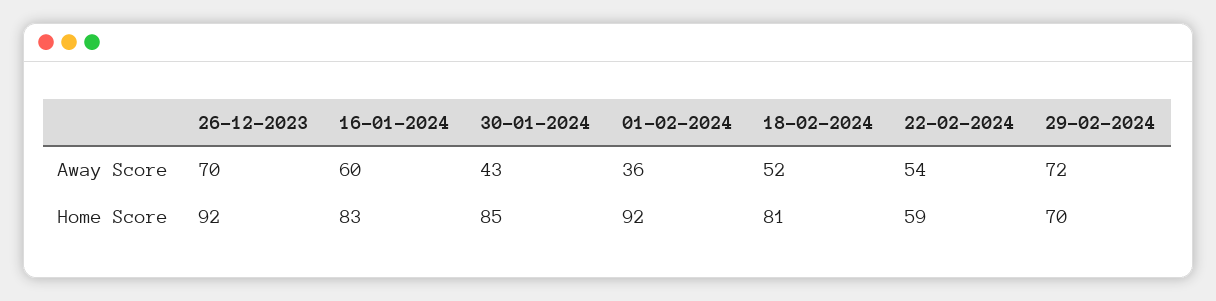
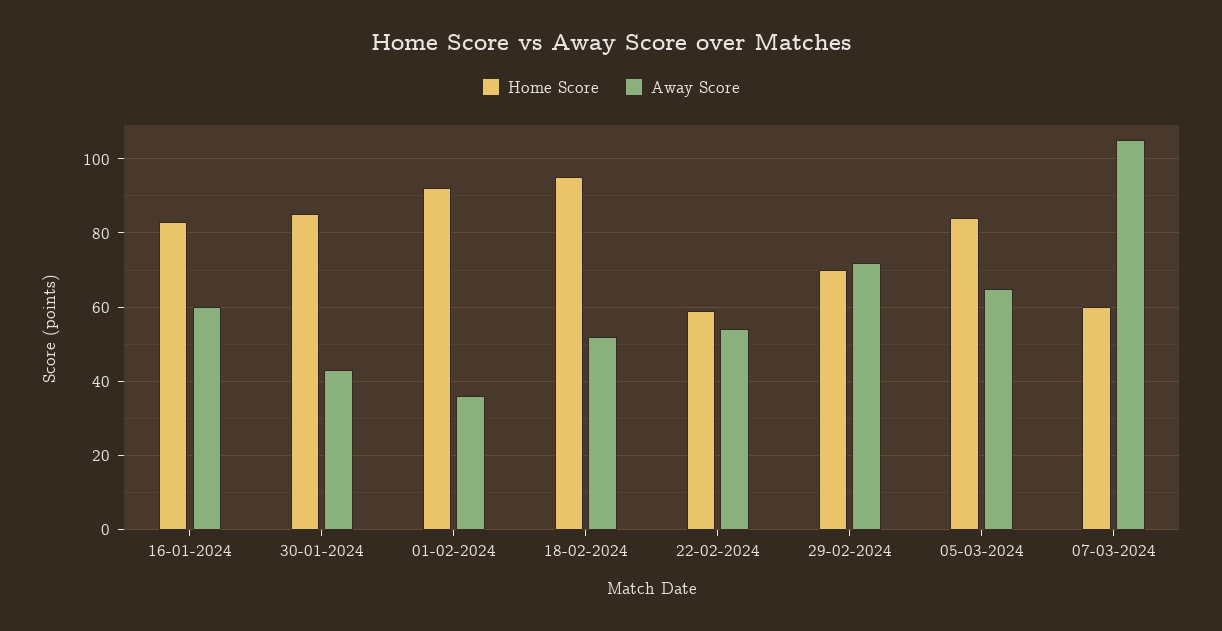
Away Score, 26-12-2023: 70 -> none
Home Score, 26-12-2023: 92 -> none
Home Score, 18-02-2024: 81 -> 95
Home Score, 05-03-2024: none -> 85
Away Score, 05-03-2024: none -> 65
Home Score, 07-03-2024: none -> 60
Away Score, 07-03-2024: none -> 105

